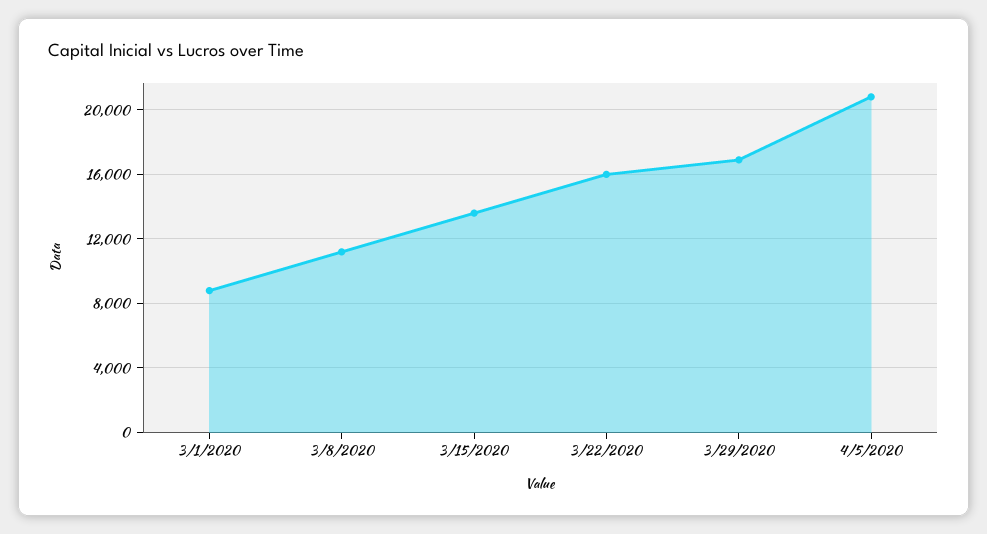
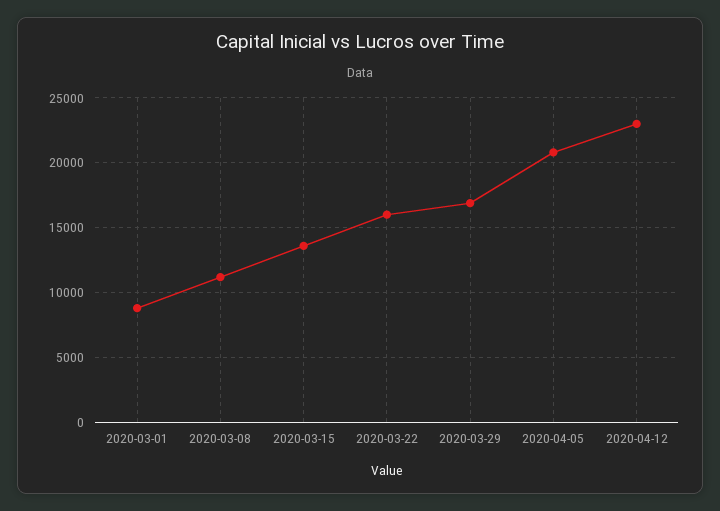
2020-04-12: none -> 23000

